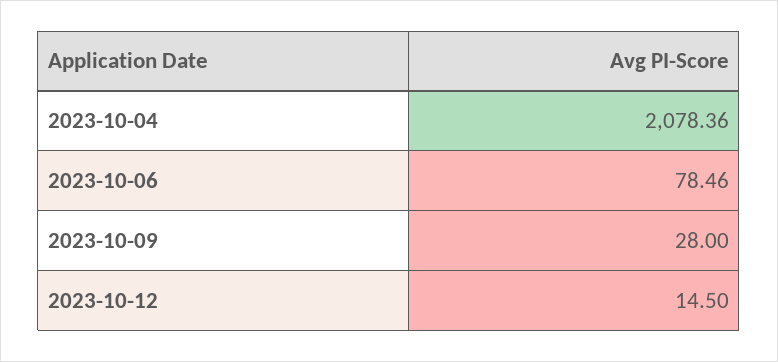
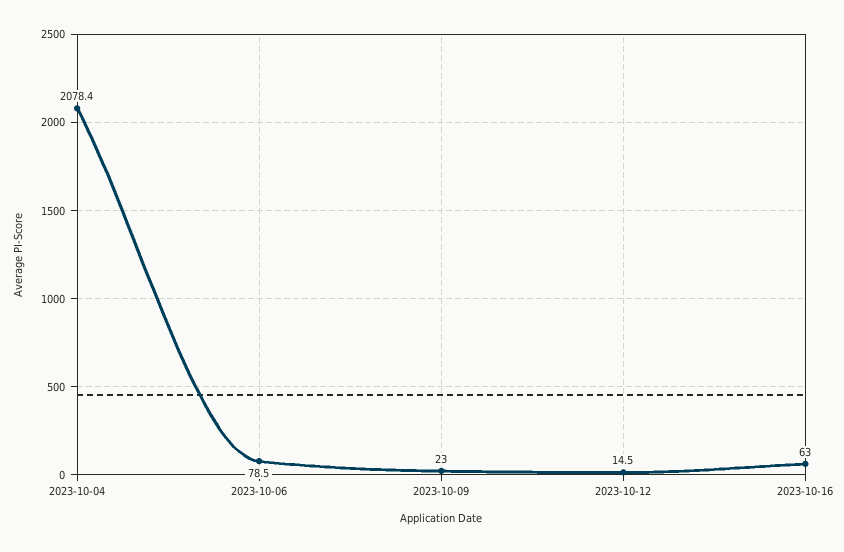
2023-10-09: 28 -> 23
2023-10-16: none -> 63

